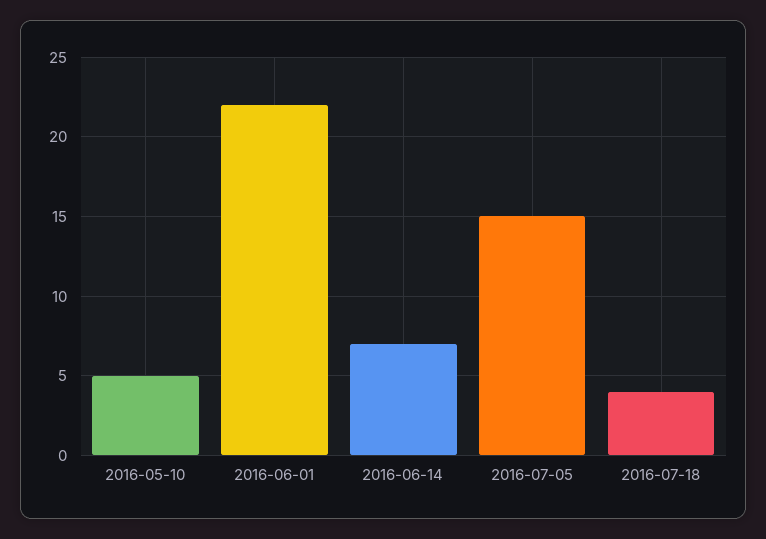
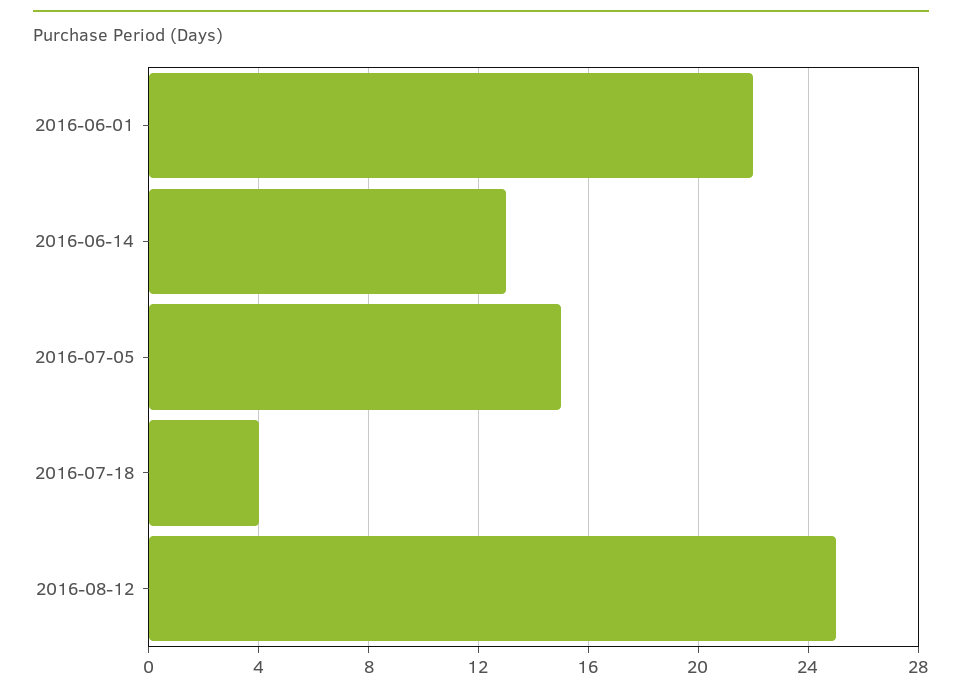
2016-05-10: 5 -> none
2016-06-14: 7 -> 13
2016-08-12: none -> 25

